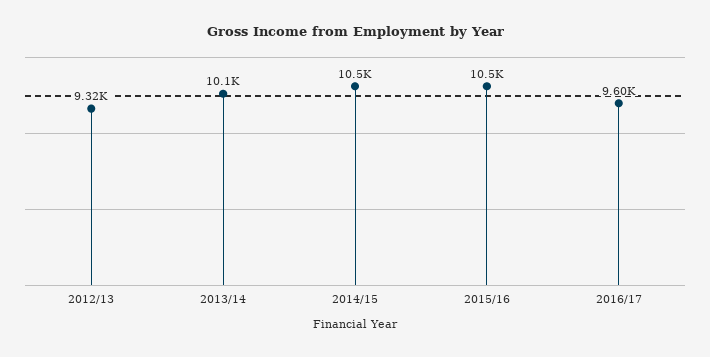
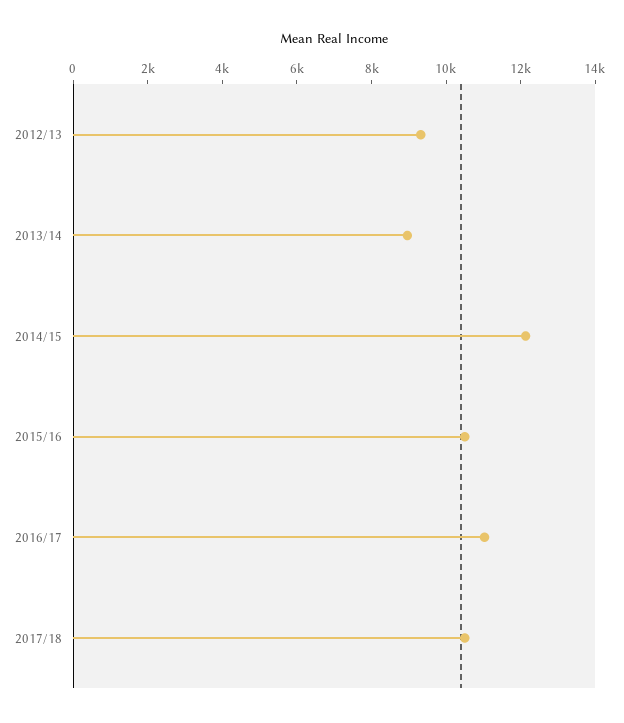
2013/14: 10100 -> 9000
2014/15: 10500 -> 12000
2016/17: 9600 -> 11000
2017/18: none -> 10500

